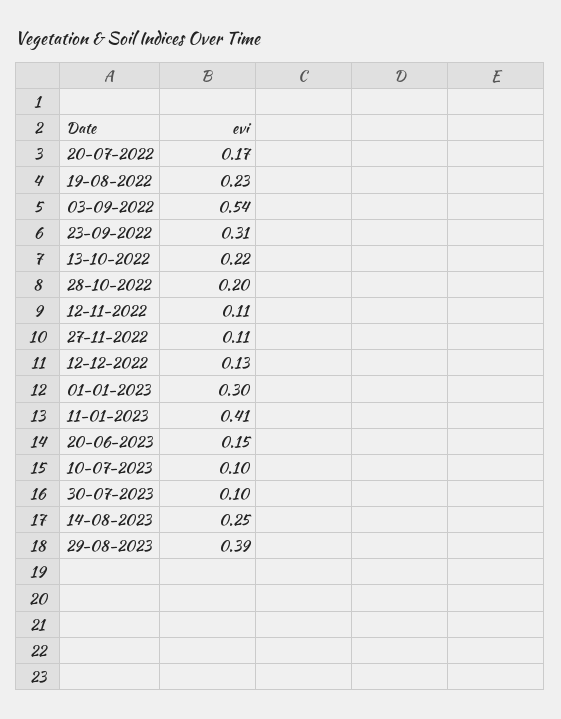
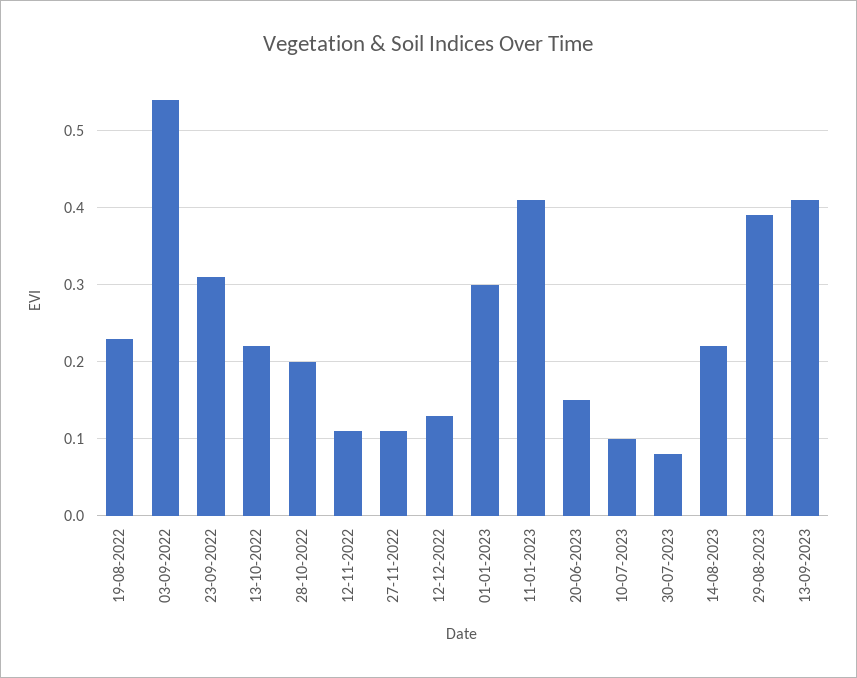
20-07-2022: 0.17 -> none
30-07-2023: 0.1 -> 0.08
14-08-2023: 0.25 -> 0.22
13-09-2023: none -> 0.41

